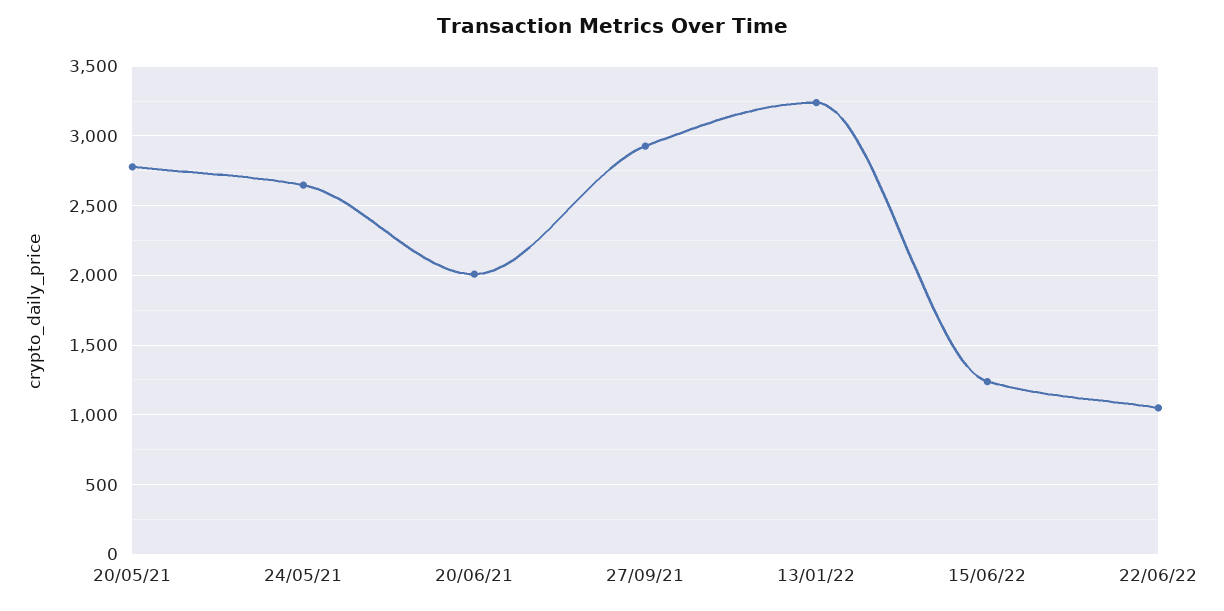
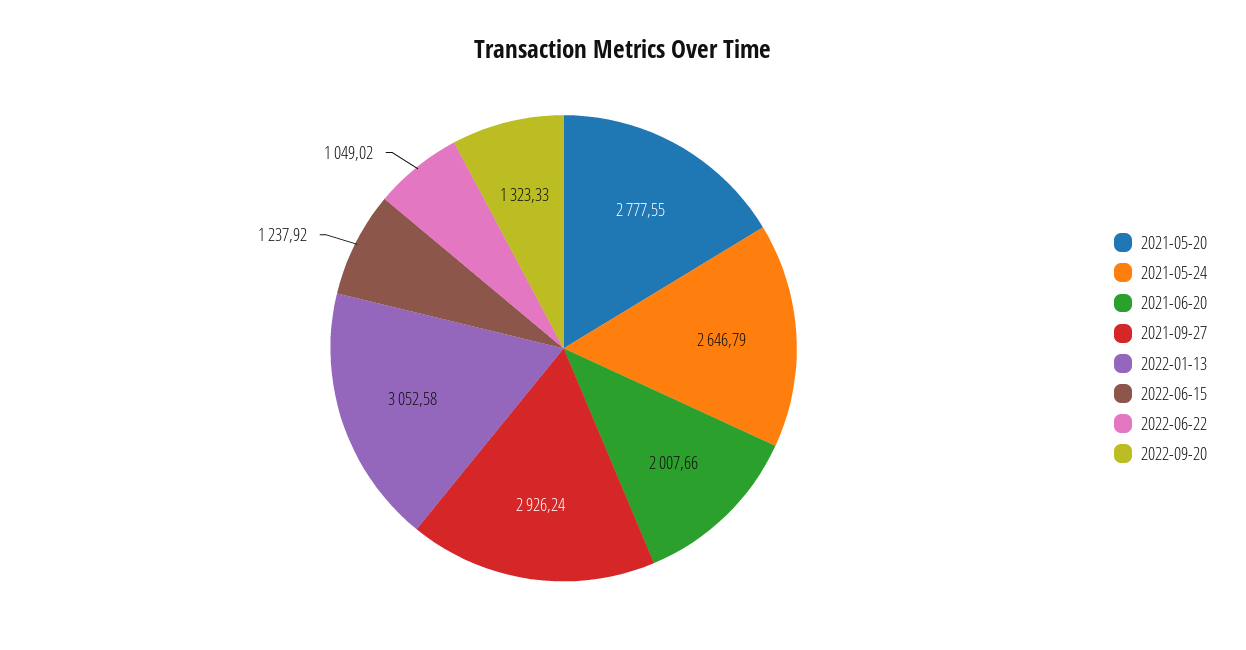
13/01/22: 3250 -> 3052.58
2022-09-20: none -> 1323.33

